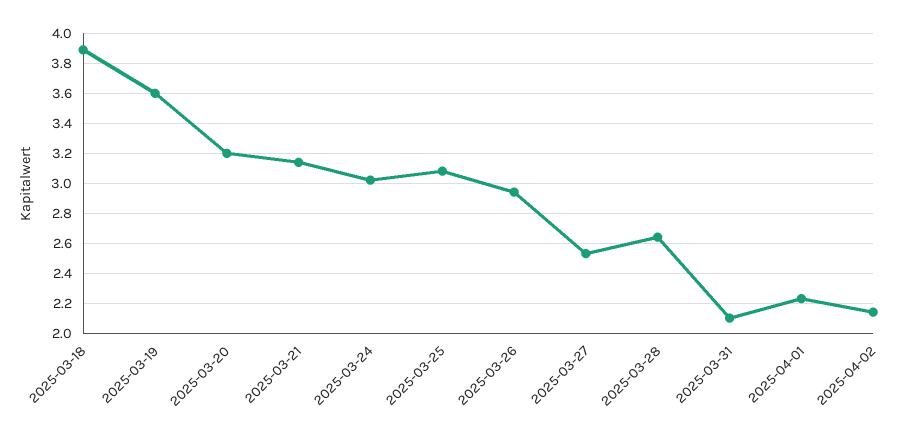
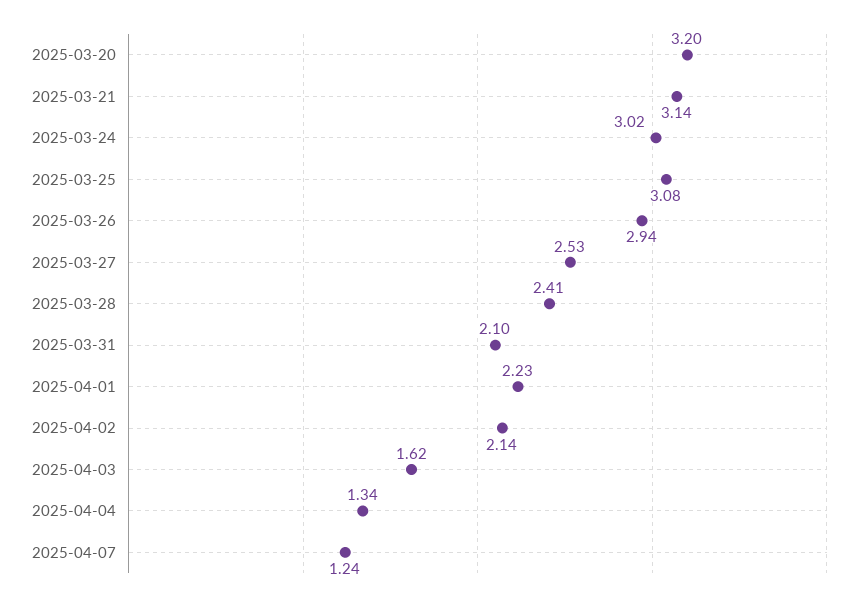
2025-03-18: 3.9 -> none
2025-03-19: 3.6 -> none
2025-03-28: 2.65 -> 2.41
2025-04-03: none -> 1.62
2025-04-04: none -> 1.34
2025-04-07: none -> 1.24

